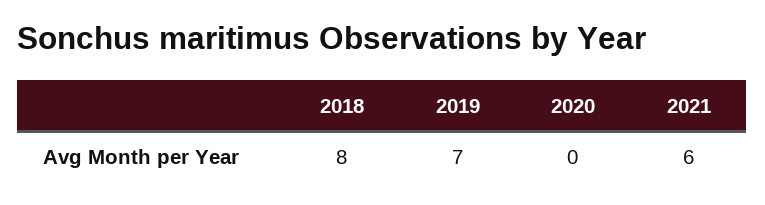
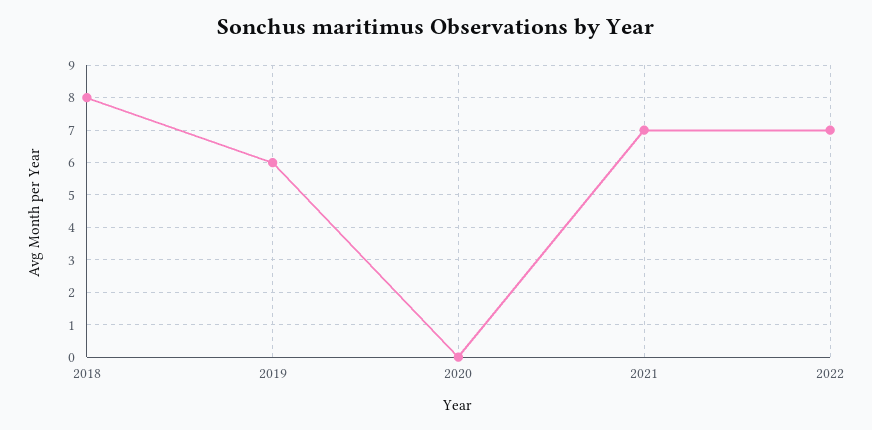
2019: 7 -> 6
2021: 6 -> 7
2022: none -> 7

